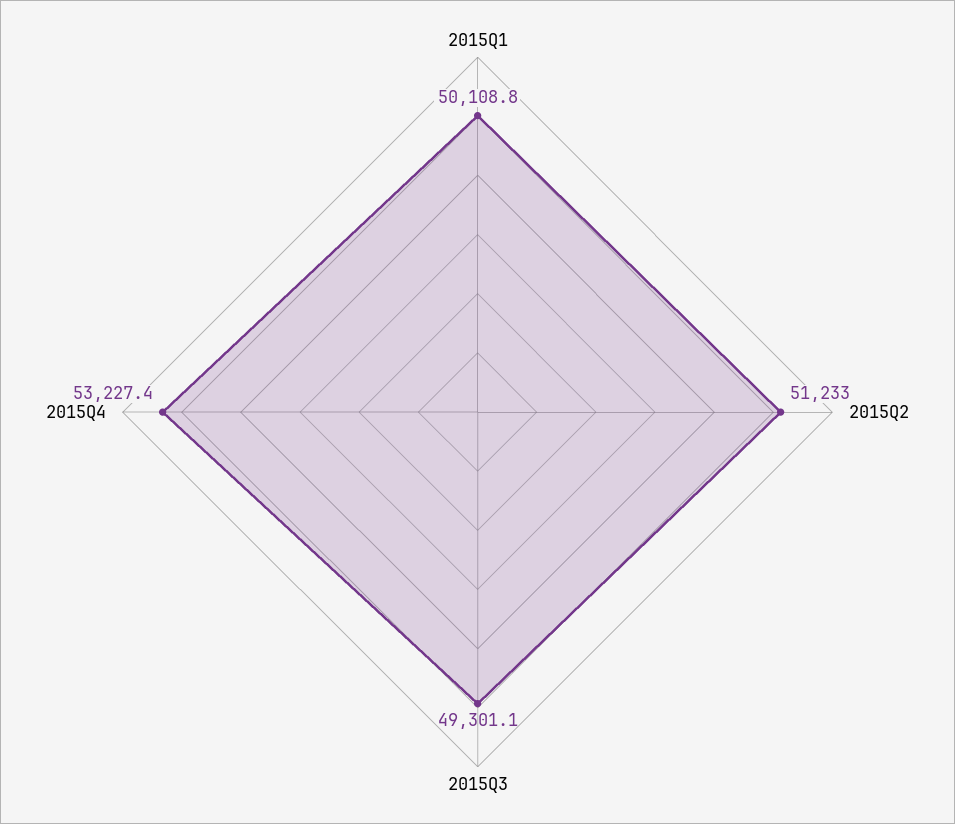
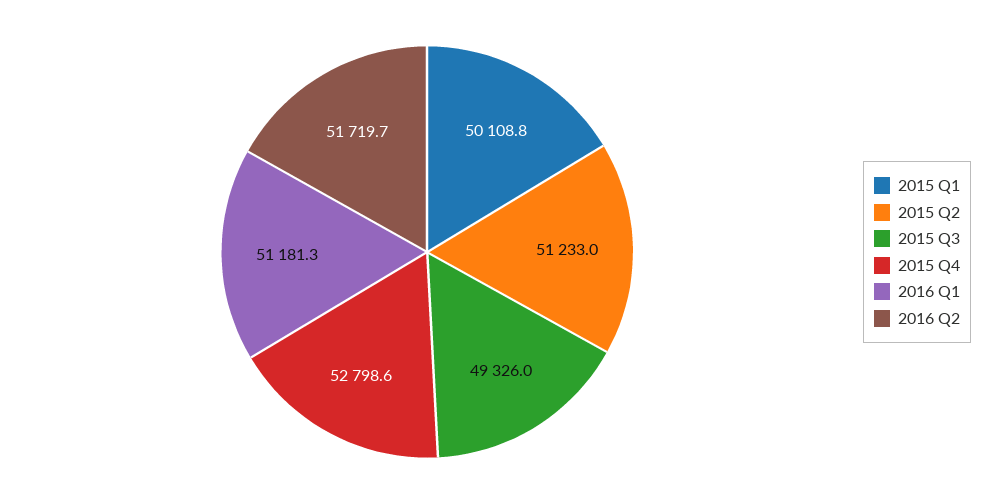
2015Q3: 49301.1 -> 49326
2015Q4: 53227.4 -> 52798.6
2016 Q1: none -> 51181.3
2016 Q2: none -> 51719.7

